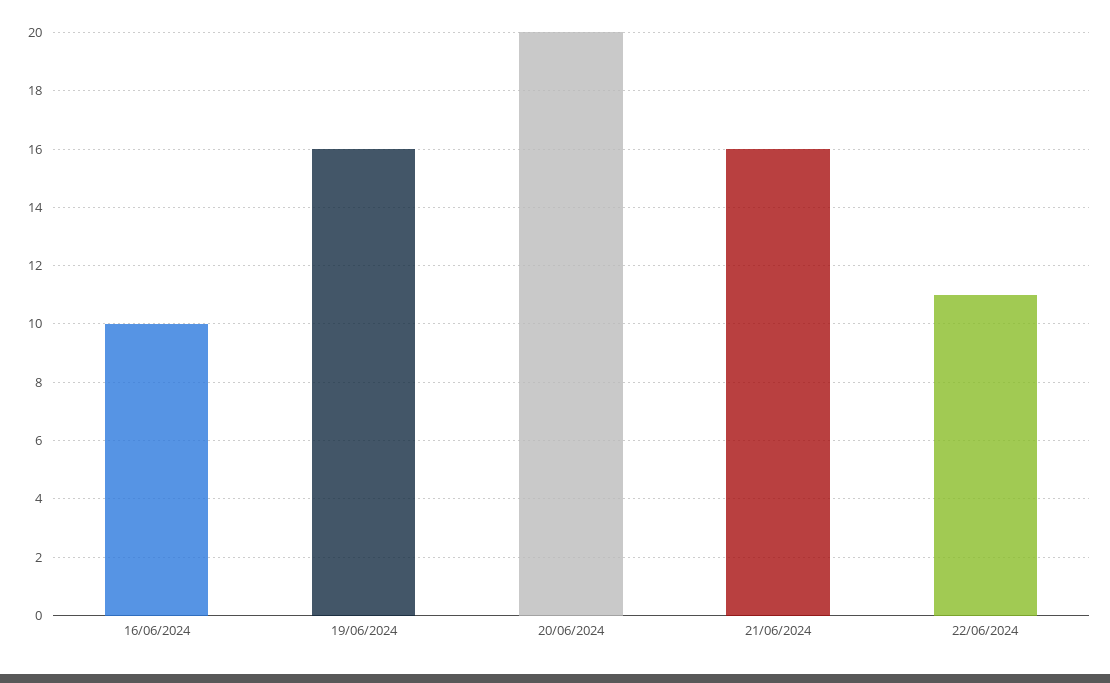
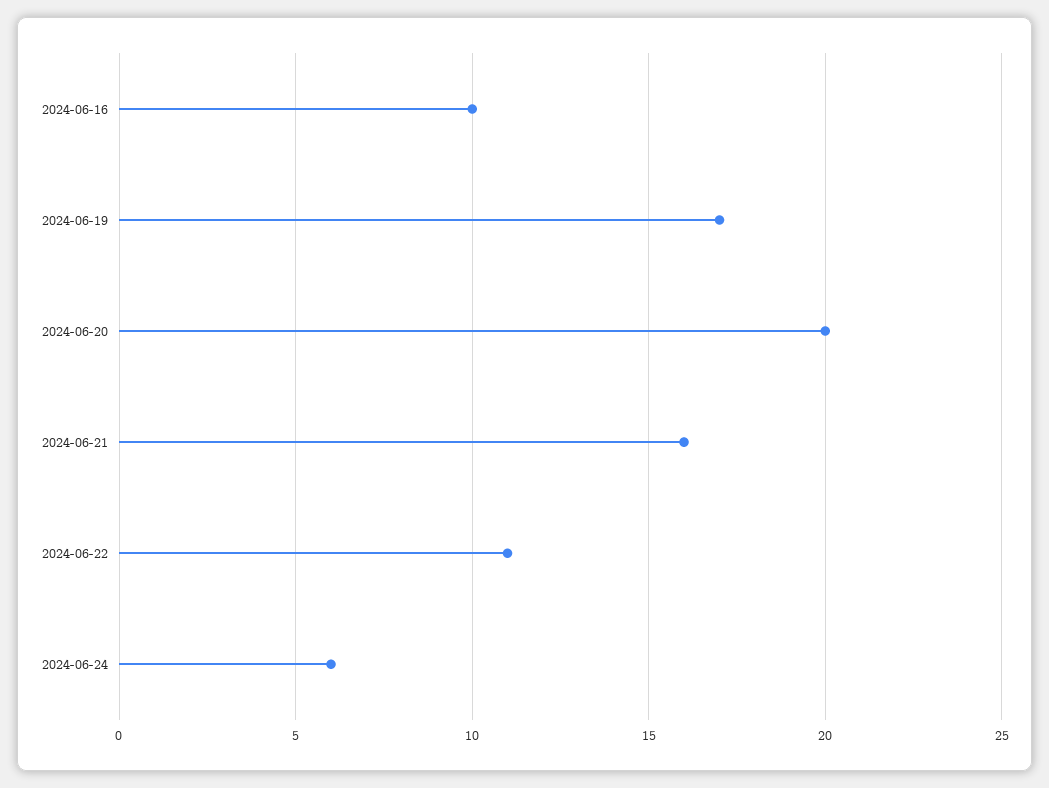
19/06/2024: 16 -> 17
2024-06-24: none -> 6

